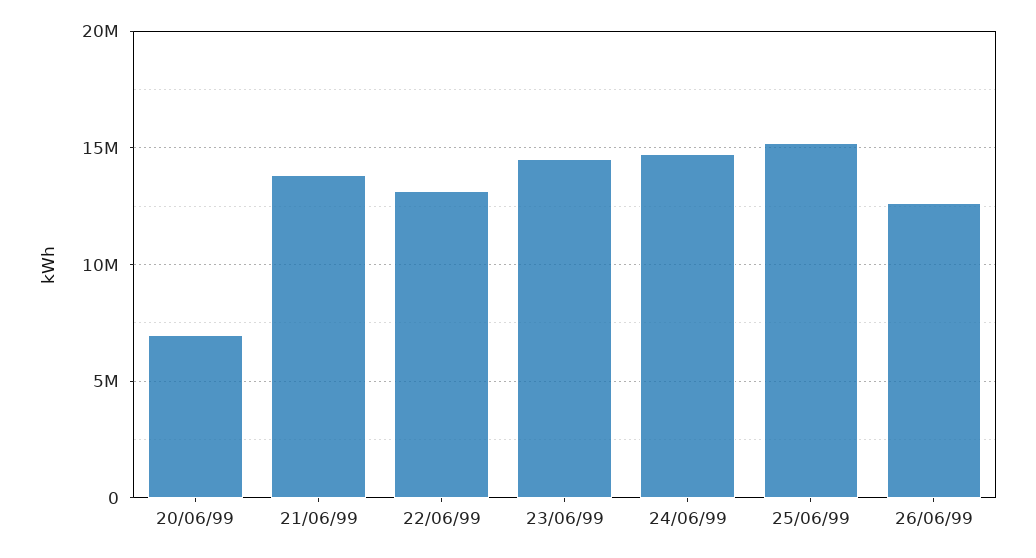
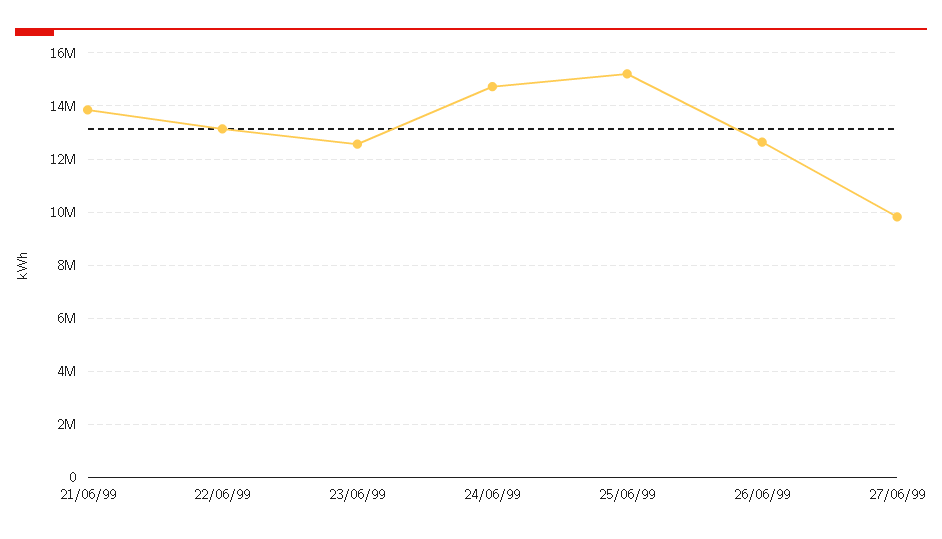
20/06/99: 7000000 -> none
23/06/99: 14500000 -> 12500000
27/06/99: none -> 9750000

